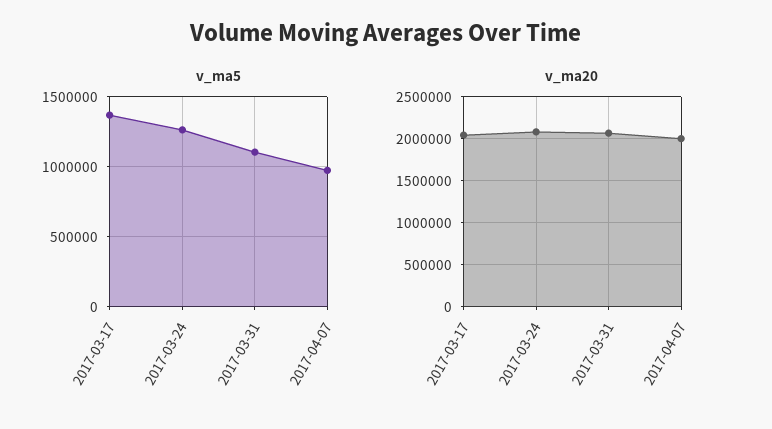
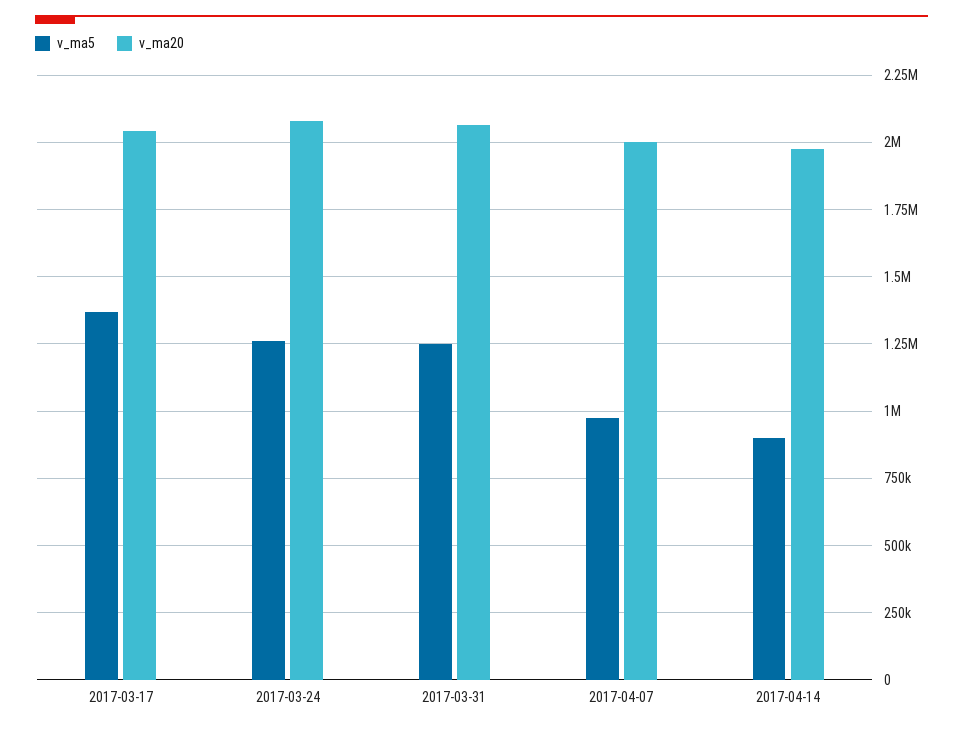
v_ma5, 2017-03-31: 1100000 -> 1250000
v_ma5, 2017-04-14: none -> 900000
v_ma20, 2017-04-14: none -> 1975000

